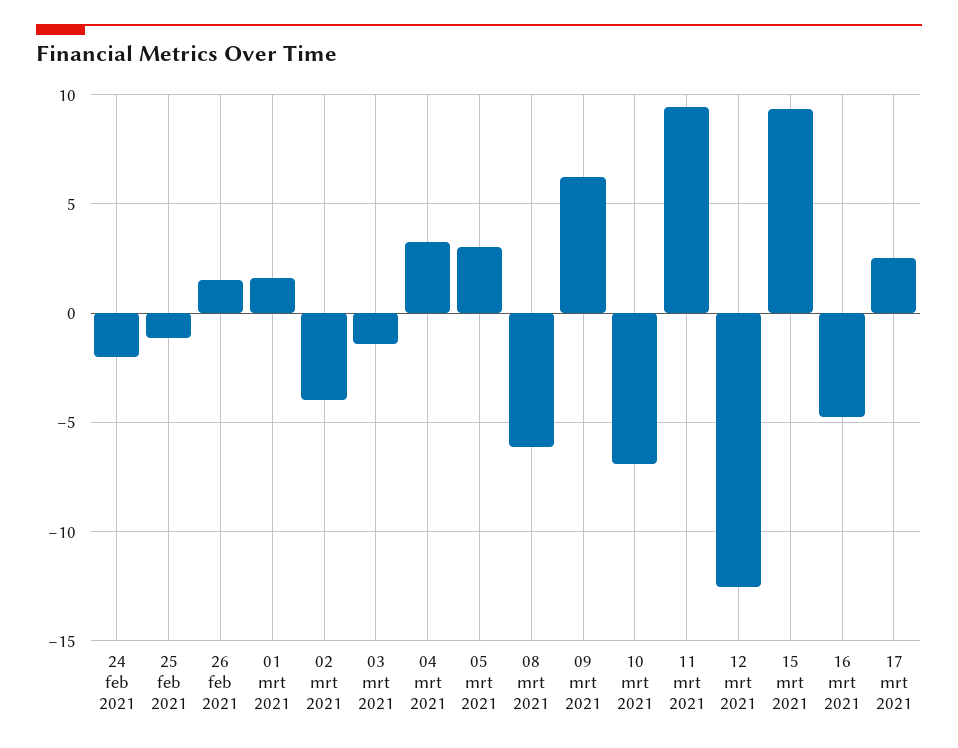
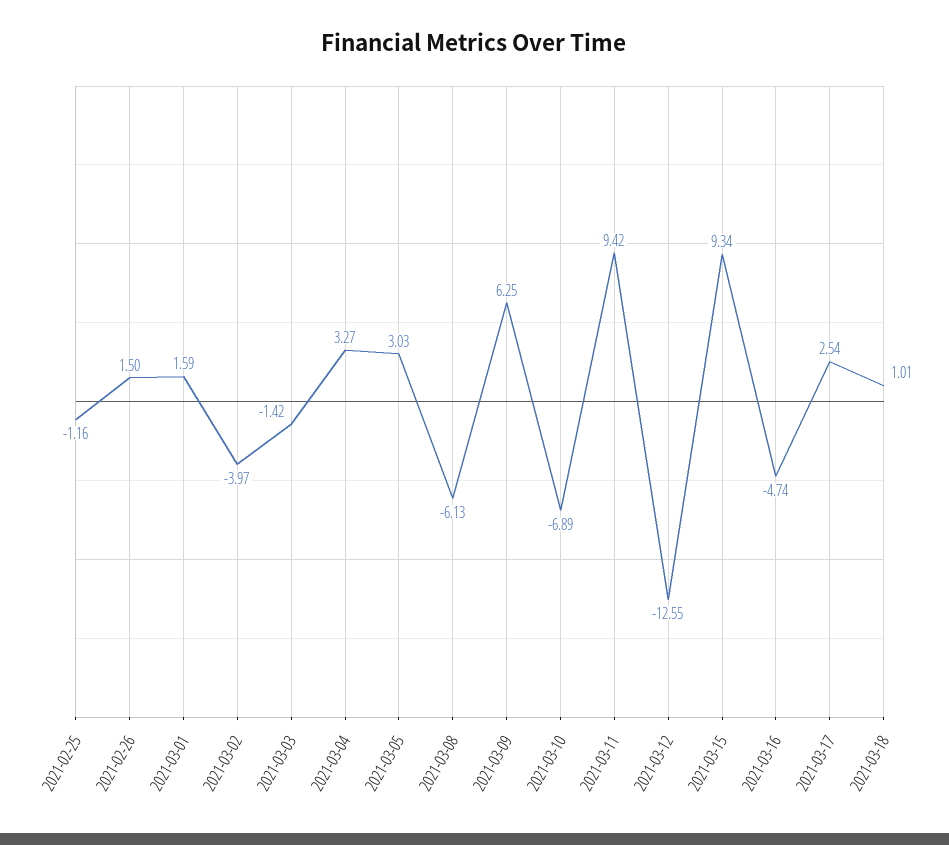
24 feb 2021: -2 -> none
2021-03-18: none -> 1.01

